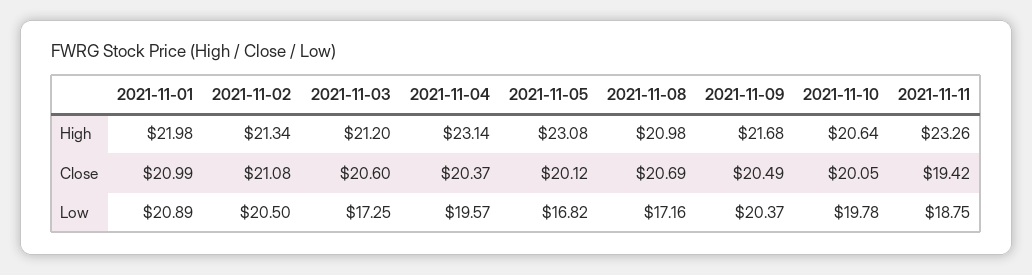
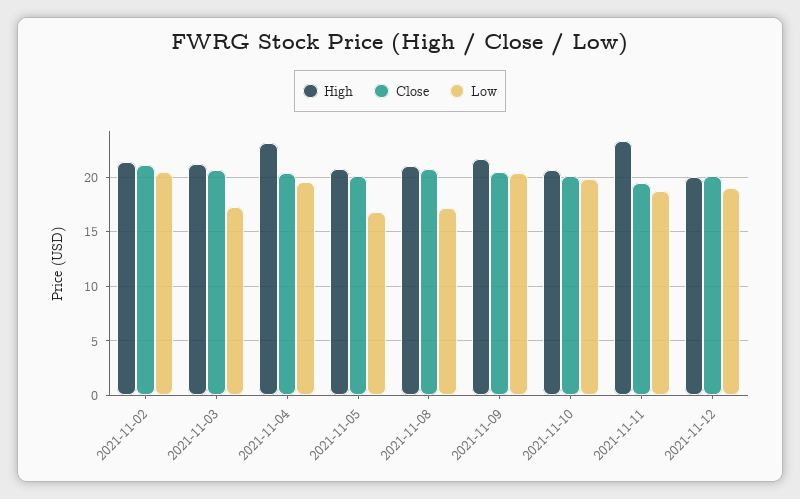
High, 2021-11-01: 21.98 -> none
High, 2021-11-05: 23.08 -> 21
Close, 2021-11-01: 20.99 -> none
Low, 2021-11-01: 20.89 -> none
High, 2021-11-12: none -> 20
Close, 2021-11-12: none -> 20
Low, 2021-11-12: none -> 19

